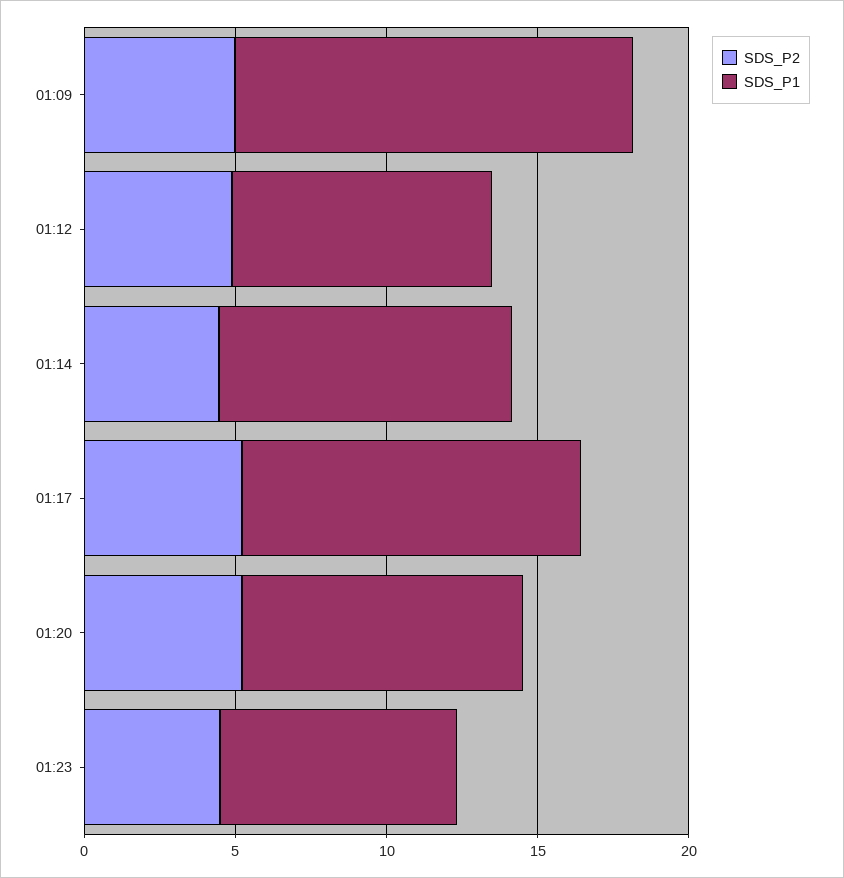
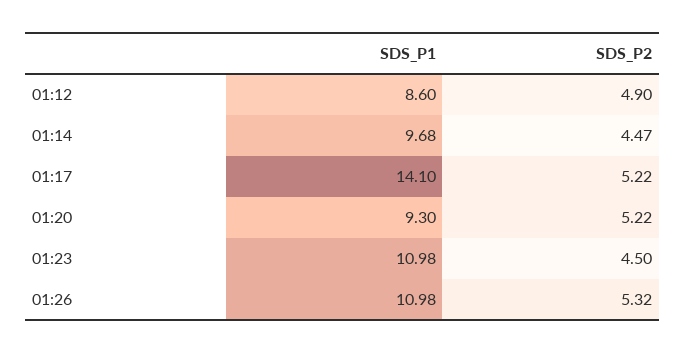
SDS_P2, 01:09: 5 -> none
SDS_P1, 01:09: 13 -> none
SDS_P1, 01:17: 11 -> 14.1
SDS_P1, 01:23: 8 -> 10.98
SDS_P1, 01:26: none -> 10.98
SDS_P2, 01:26: none -> 5.32

